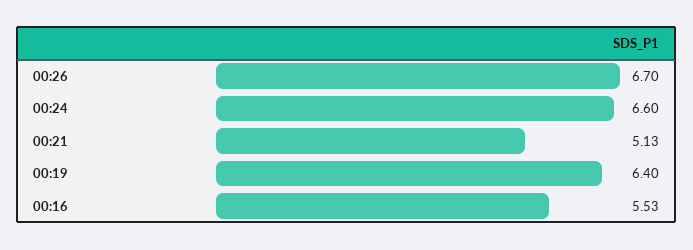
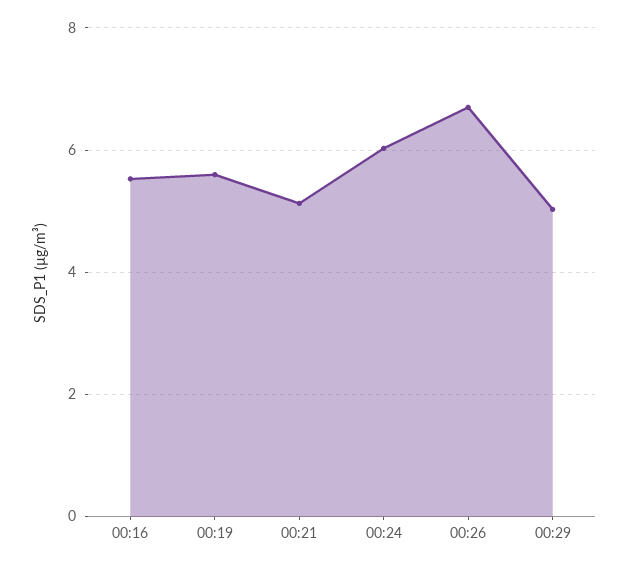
00:24: 6.6 -> 6
00:19: 6.4 -> 5.6
00:29: none -> 5

